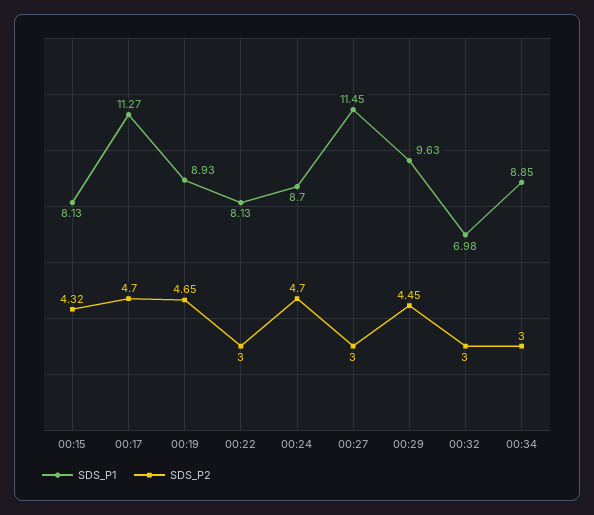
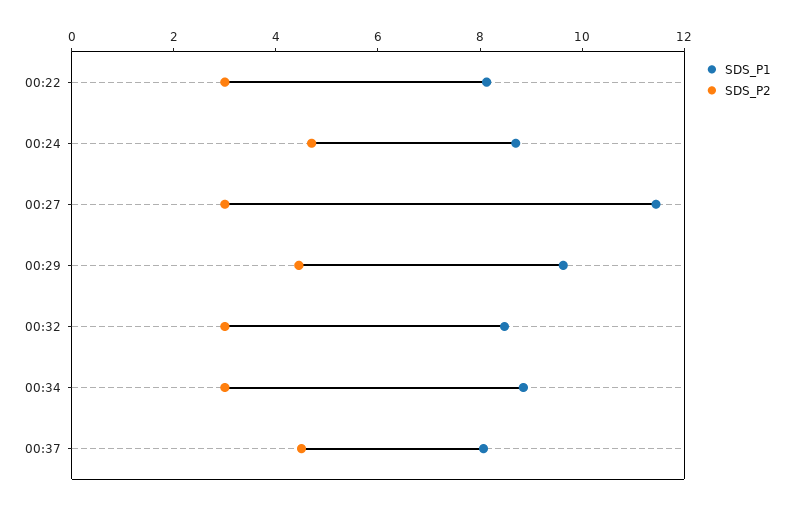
SDS_P1, 00:15: 8.13 -> none
SDS_P2, 00:15: 4.32 -> none
SDS_P1, 00:17: 11.27 -> none
SDS_P2, 00:17: 4.7 -> none
SDS_P1, 00:19: 8.93 -> none
SDS_P2, 00:19: 4.65 -> none
SDS_P1, 00:32: 6.98 -> 8.5
SDS_P1, 00:37: none -> 8
SDS_P2, 00:37: none -> 4.5

